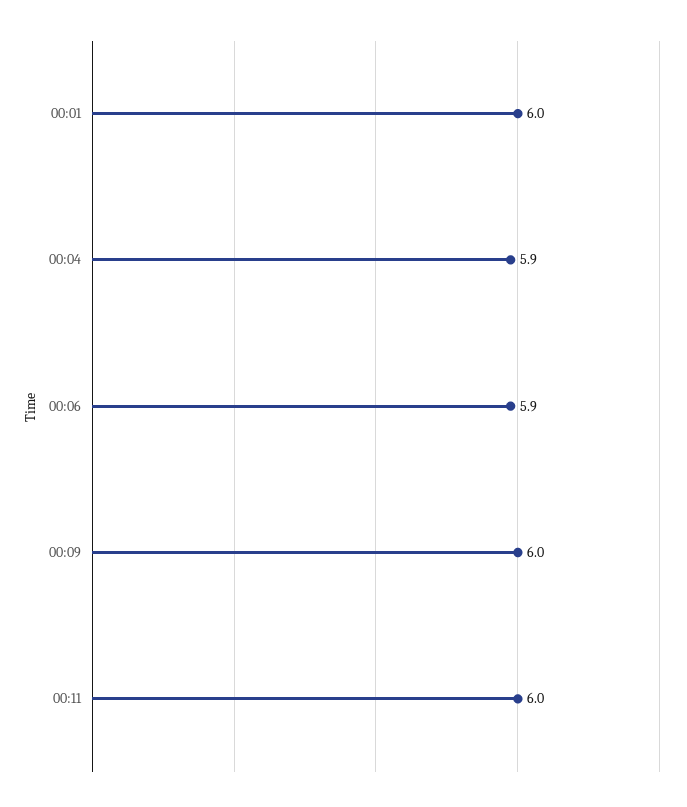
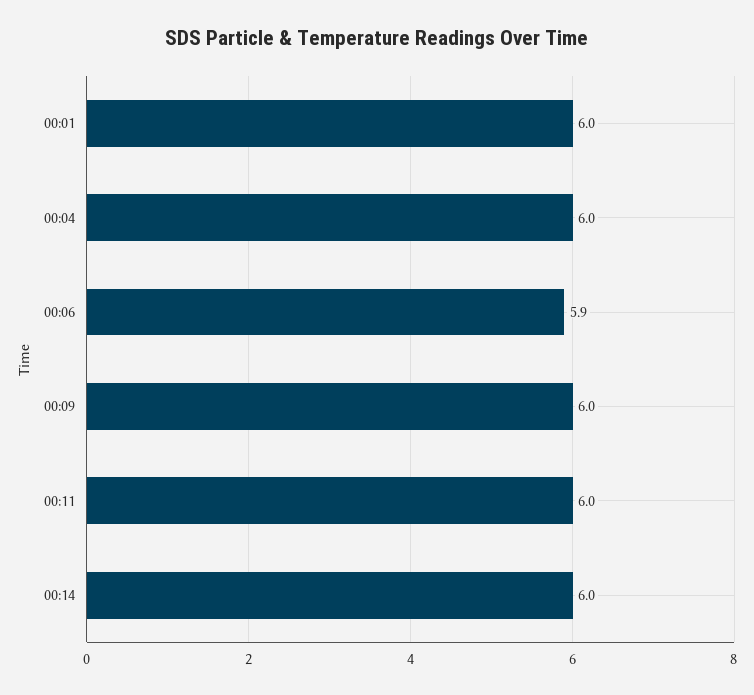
00:04: 5.9 -> 6
00:14: none -> 6

